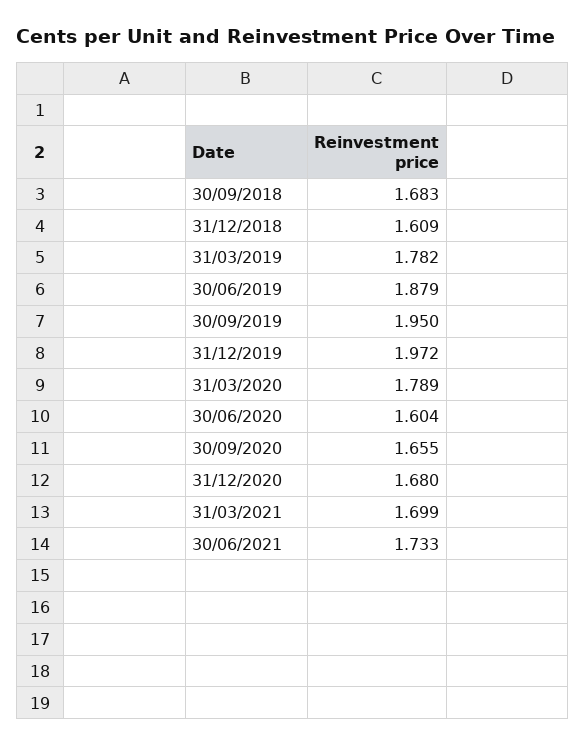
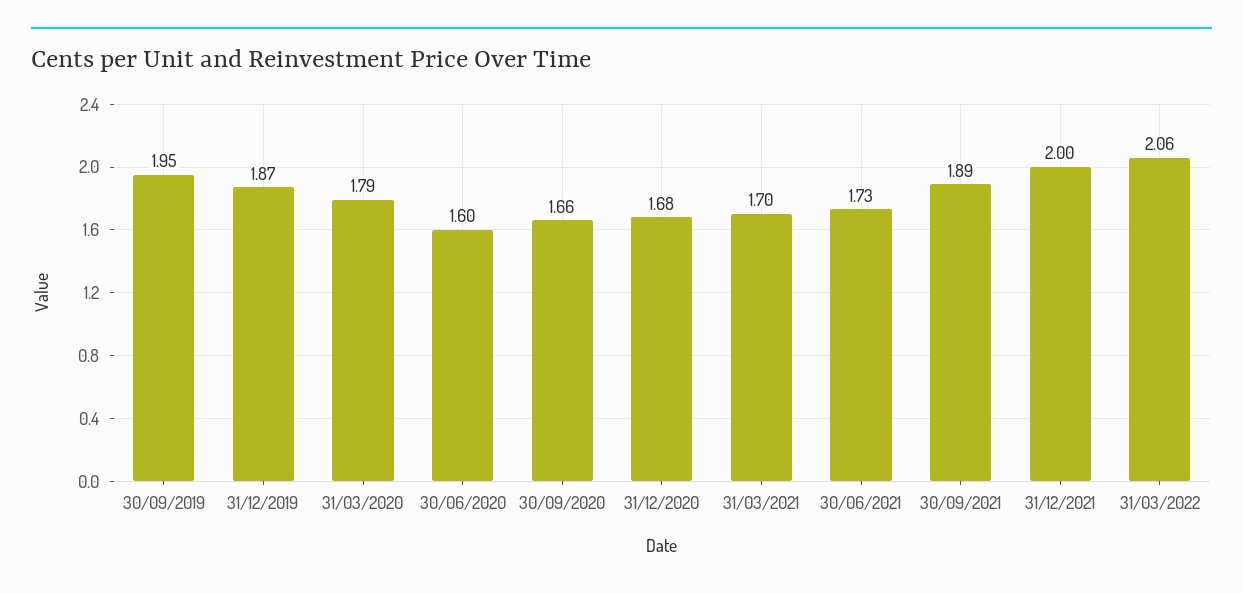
30/09/2018: 1.683 -> none
31/12/2018: 1.609 -> none
31/03/2019: 1.782 -> none
30/06/2019: 1.879 -> none
31/12/2019: 1.972 -> 1.87
30/09/2021: none -> 1.89
31/12/2021: none -> 2
31/03/2022: none -> 2.06

